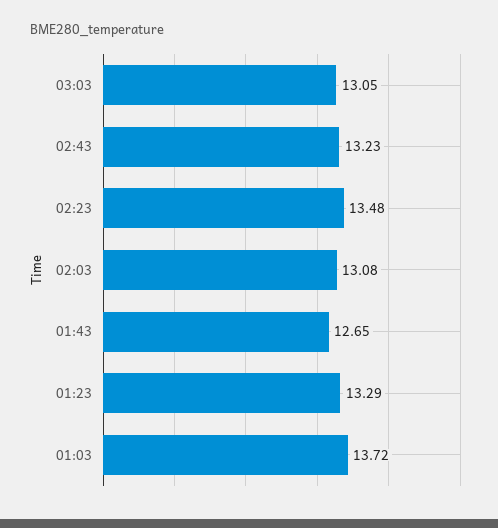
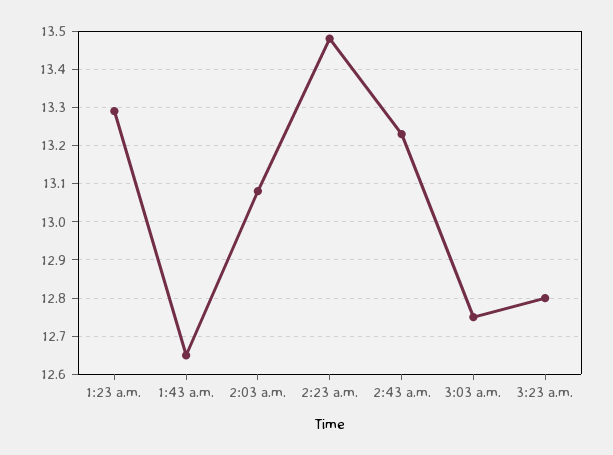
03:03: 13.05 -> 12.75
01:03: 13.72 -> none
3:23 a.m.: none -> 12.8

